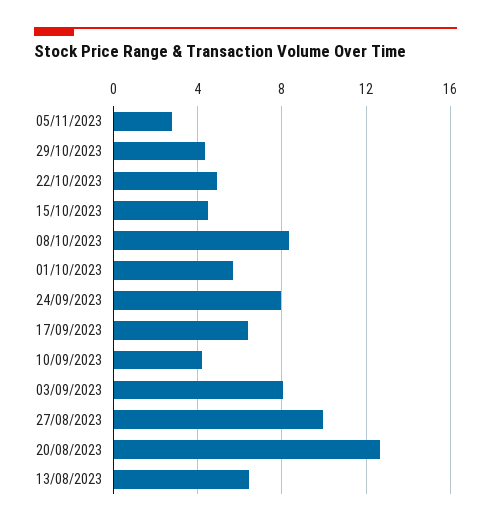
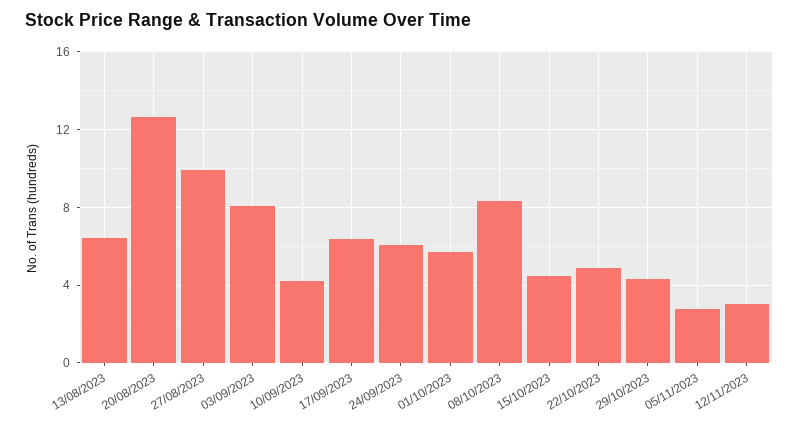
24/09/2023: 8 -> 6
12/11/2023: none -> 3

